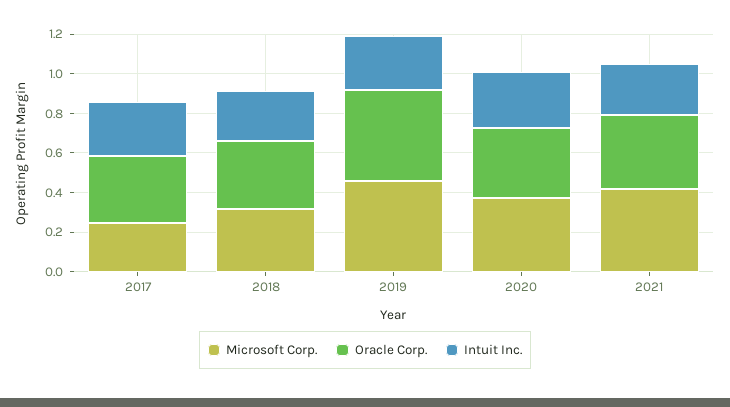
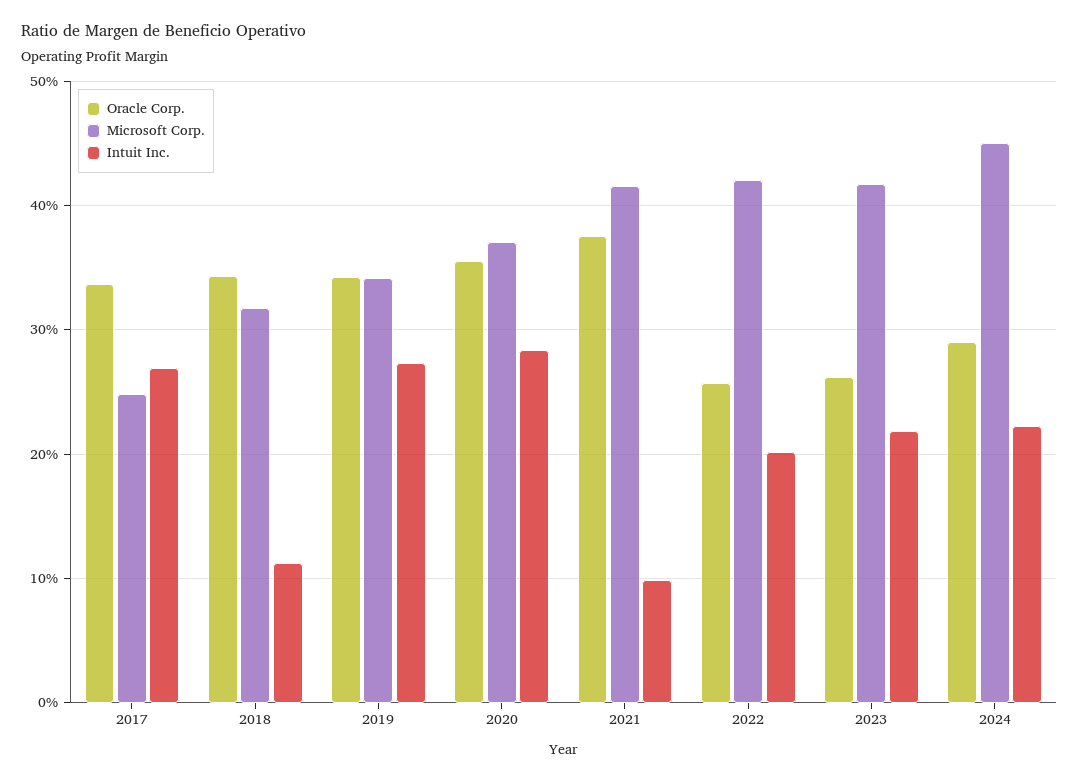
Intuit Inc., 2018: 0.25 -> 0.11
Microsoft Corp., 2019: 0.45 -> 0.34
Oracle Corp., 2019: 0.45 -> 0.34
Intuit Inc., 2021: 0.25 -> 0.1
Oracle Corp., 2022: none -> 0.26
Microsoft Corp., 2022: none -> 0.42
Intuit Inc., 2022: none -> 0.2
Oracle Corp., 2023: none -> 0.26
Microsoft Corp., 2023: none -> 0.42
Intuit Inc., 2023: none -> 0.22
Oracle Corp., 2024: none -> 0.29
Microsoft Corp., 2024: none -> 0.45
Intuit Inc., 2024: none -> 0.22

